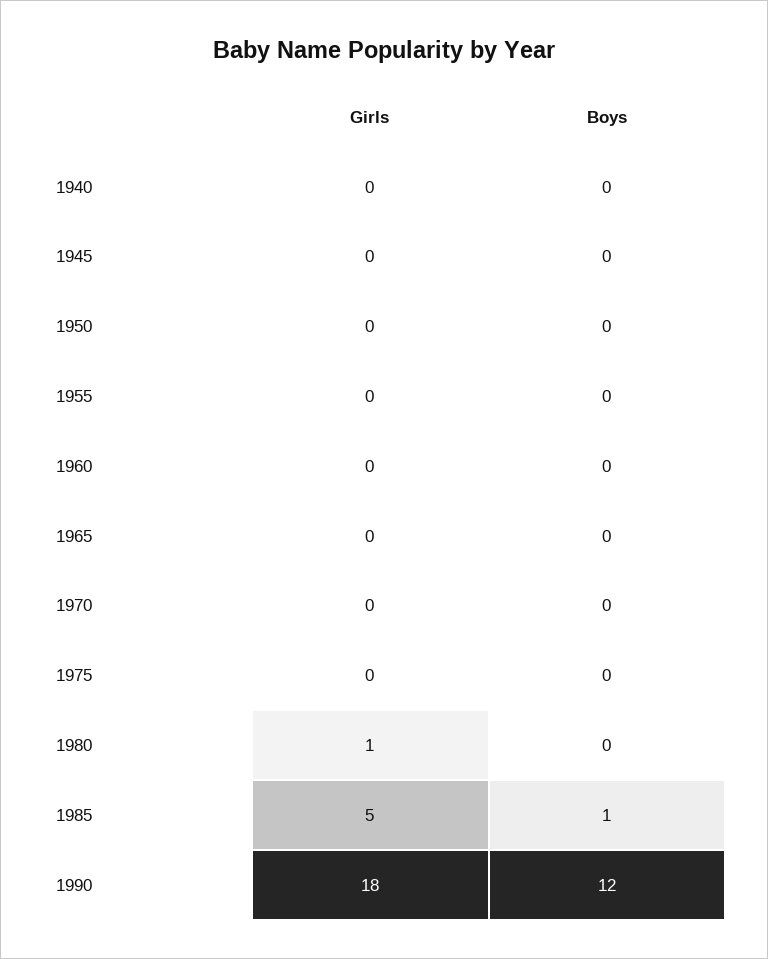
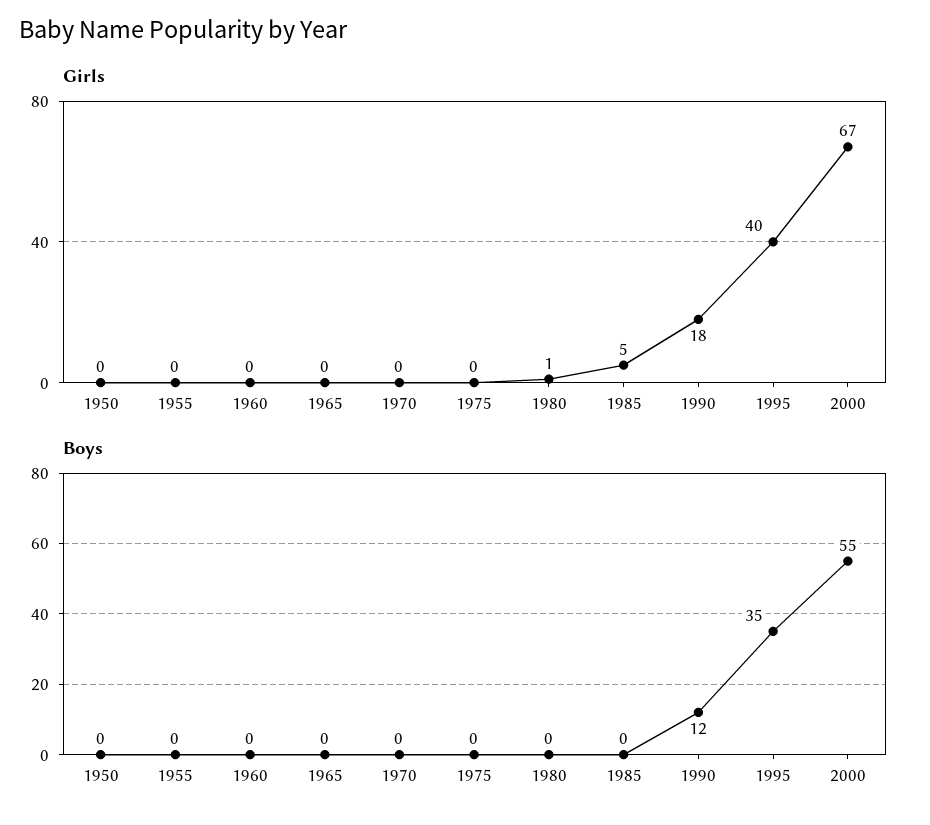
Girls, 1940: 0 -> none
Boys, 1940: 0 -> none
Girls, 1945: 0 -> none
Boys, 1945: 0 -> none
Boys, 1985: 1 -> 0
Girls, 1995: none -> 40
Girls, 2000: none -> 67
Boys, 1995: none -> 35
Boys, 2000: none -> 55

